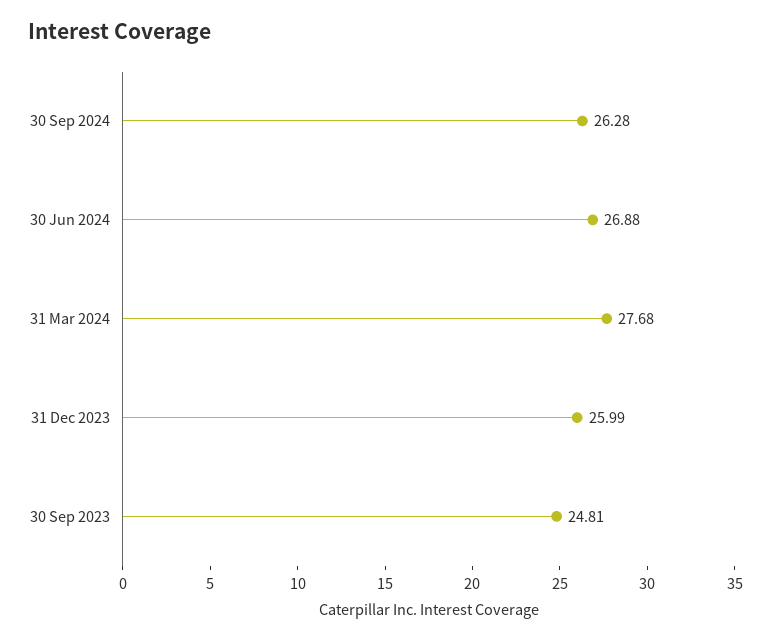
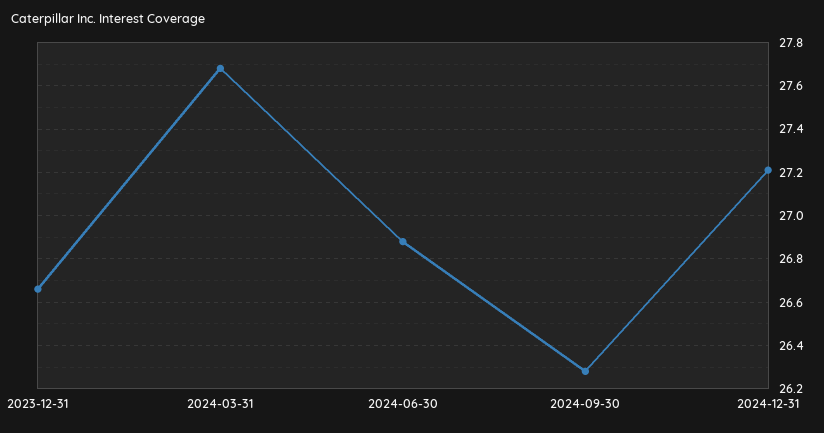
31 Dec 2023: 25.99 -> 26.65
30 Sep 2023: 24.81 -> none
2024-12-31: none -> 27.2

